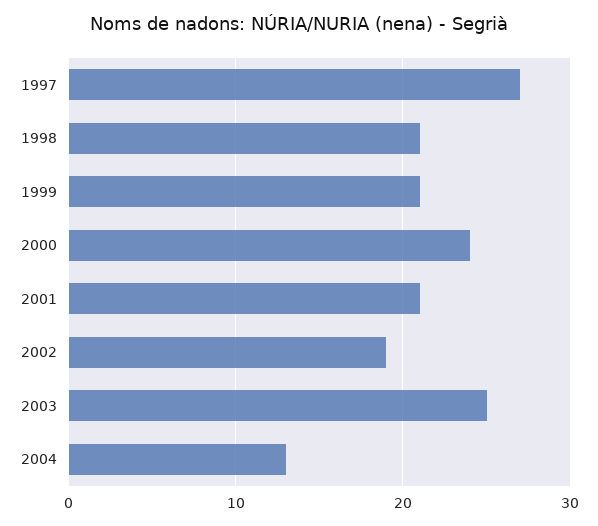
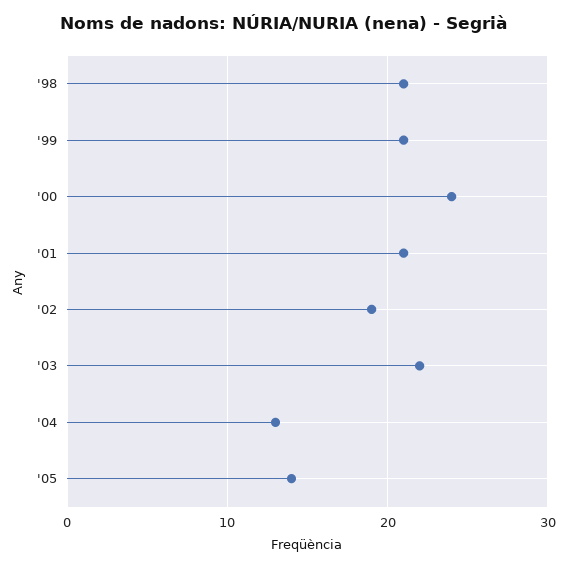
1997: 27 -> none
2003: 25 -> 22
'05: none -> 14

